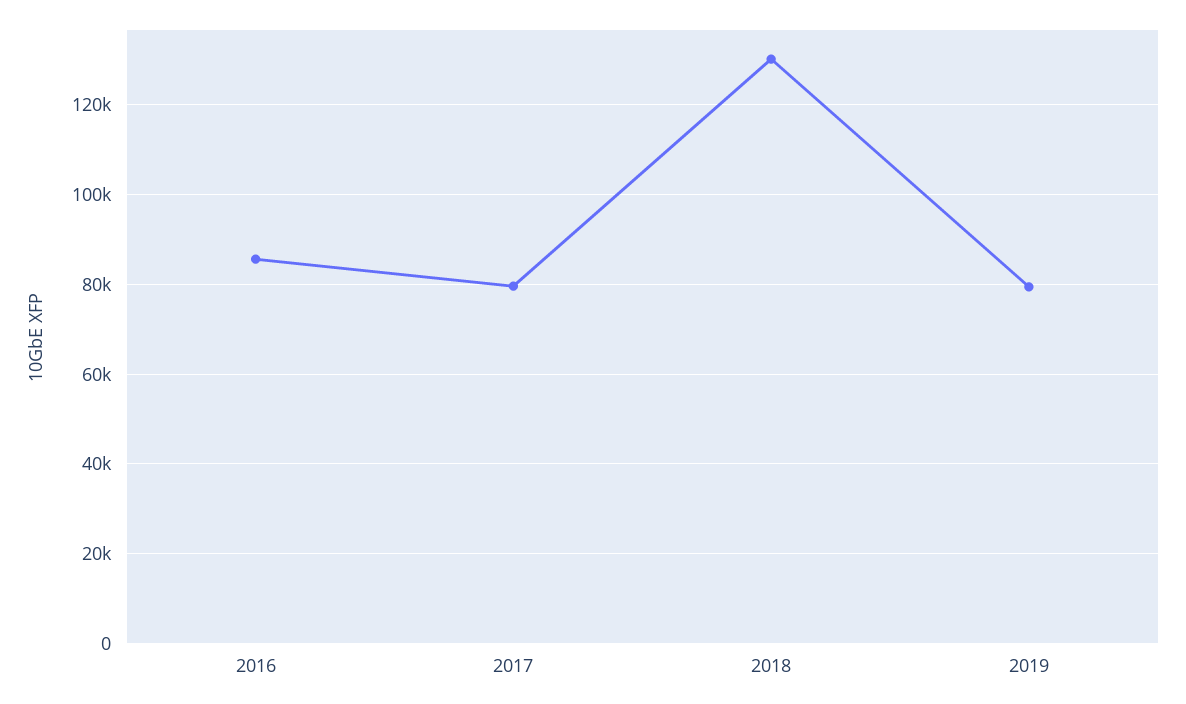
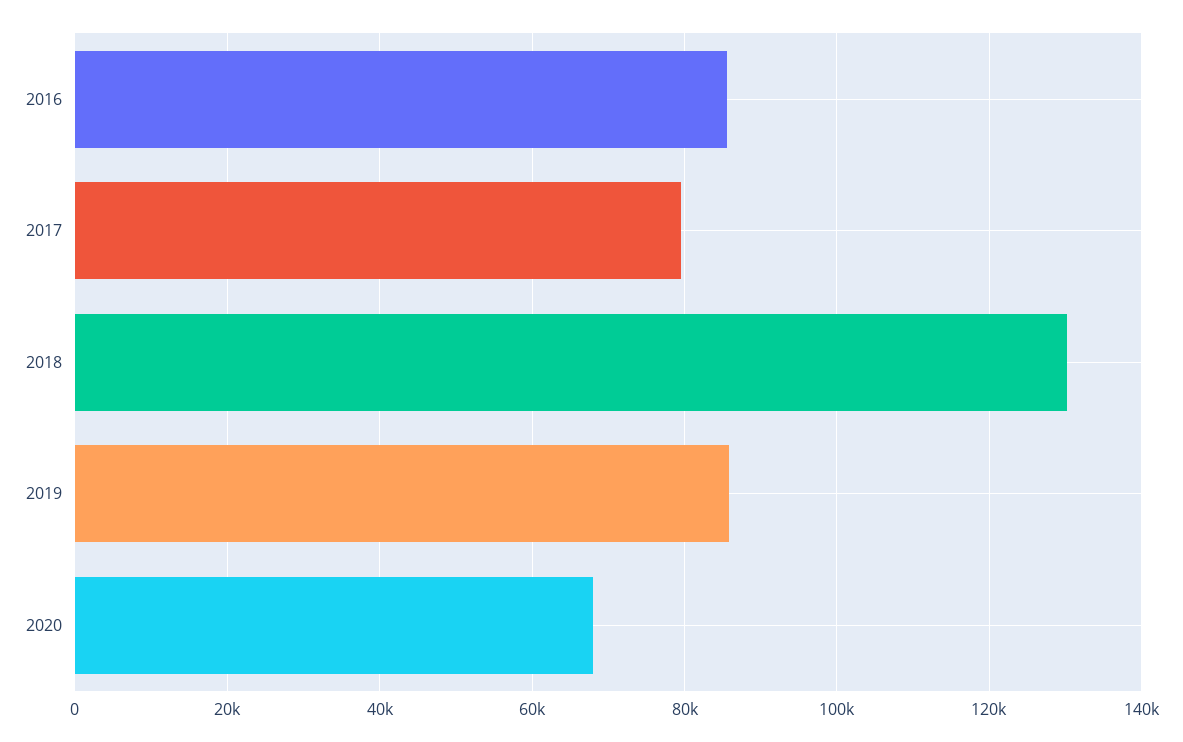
2019: 80000 -> 86000
2020: none -> 68000

